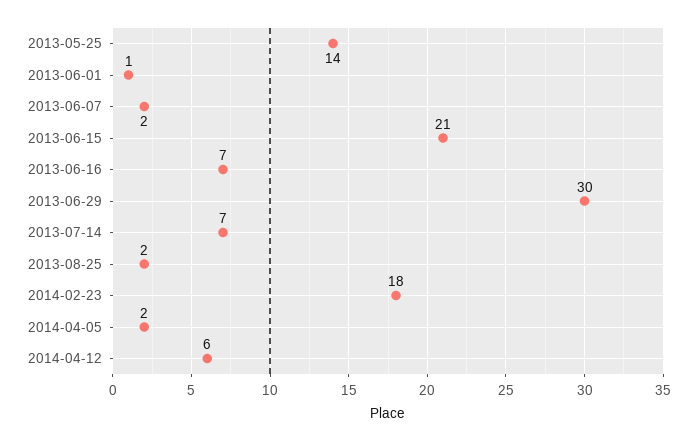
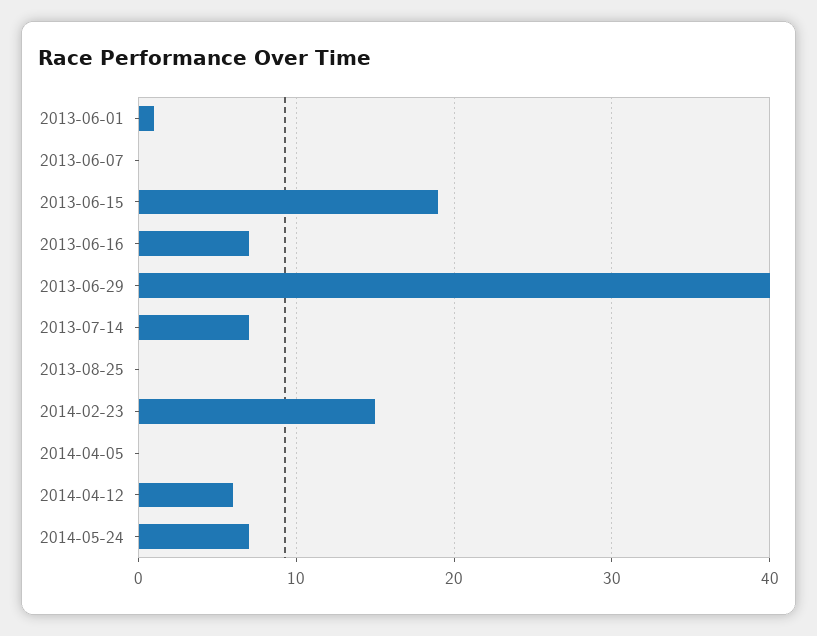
2013-05-25: 14 -> none
2013-06-07: 2 -> 0
2013-06-15: 21 -> 19
2013-06-29: 30 -> 40
2013-08-25: 2 -> 0
2014-02-23: 18 -> 15
2014-04-05: 2 -> 0
2014-05-24: none -> 7

